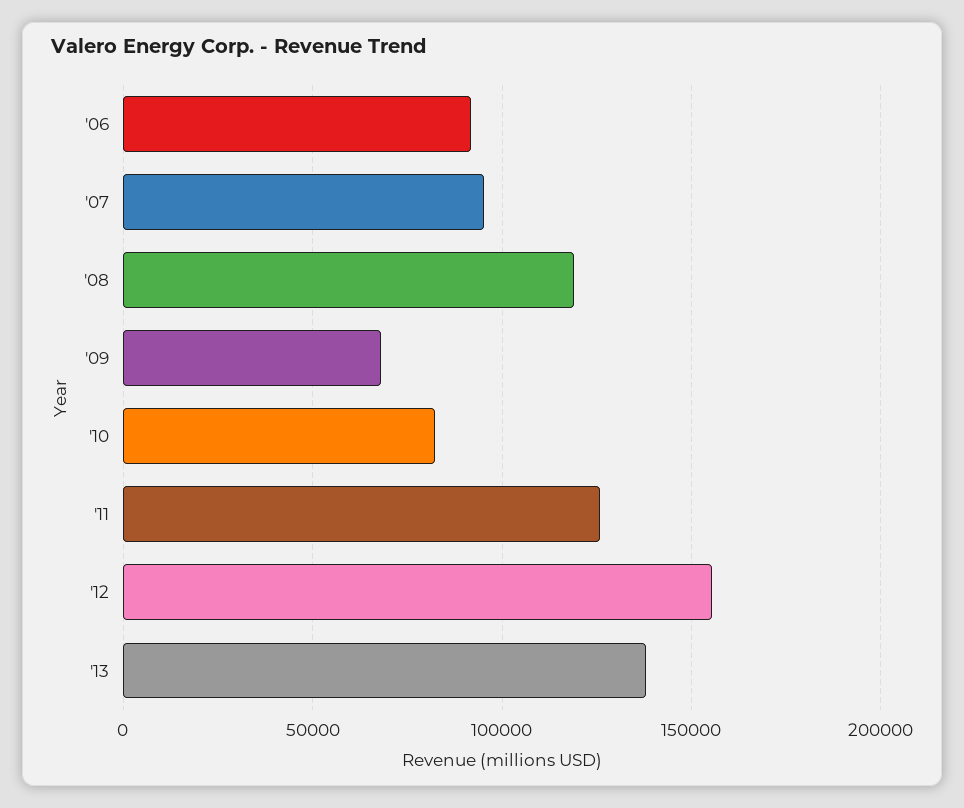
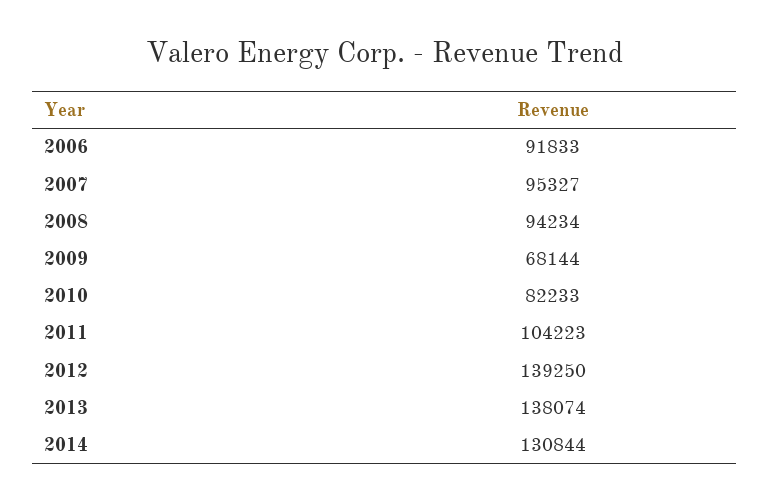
'08: 120000 -> 94234
'11: 125000 -> 104223
'12: 155000 -> 139250
2014: none -> 130844

